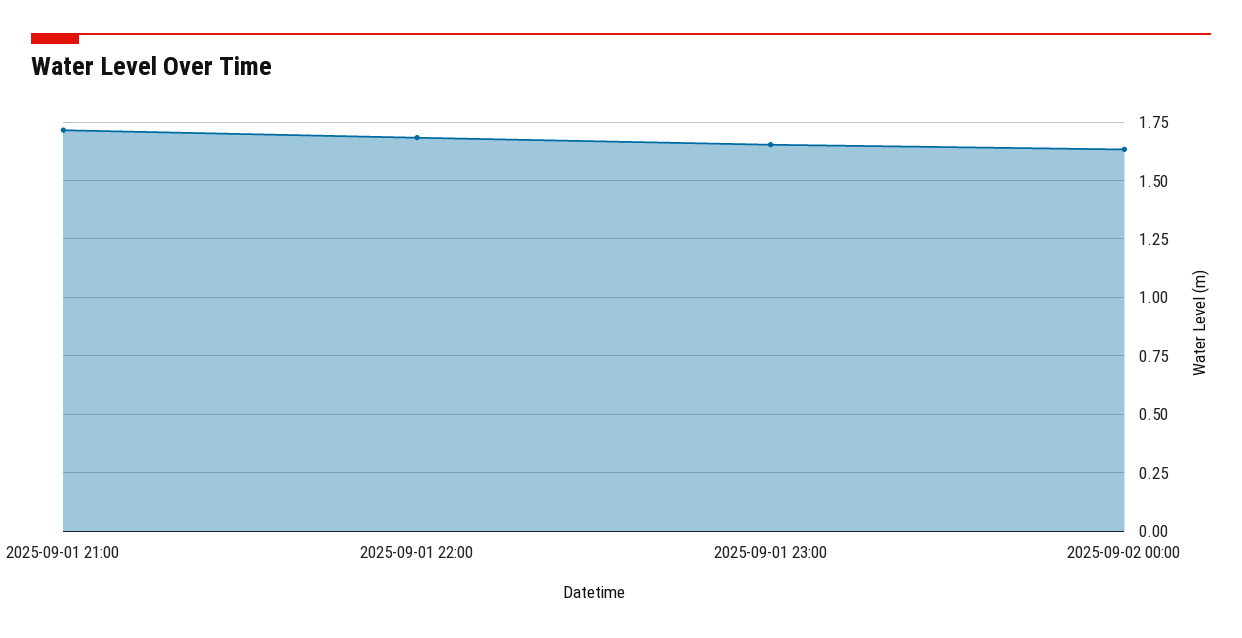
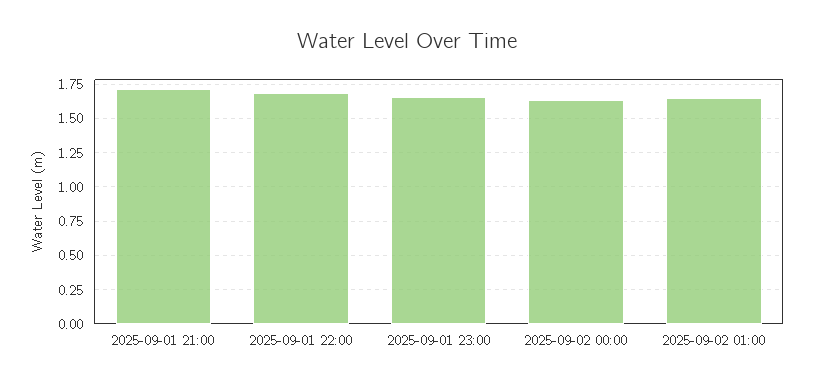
2025-09-02 01:00: none -> 1.65

